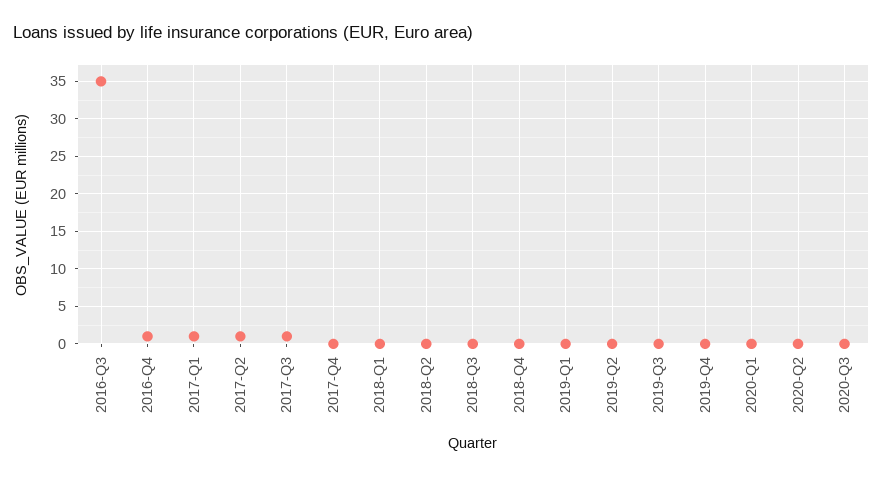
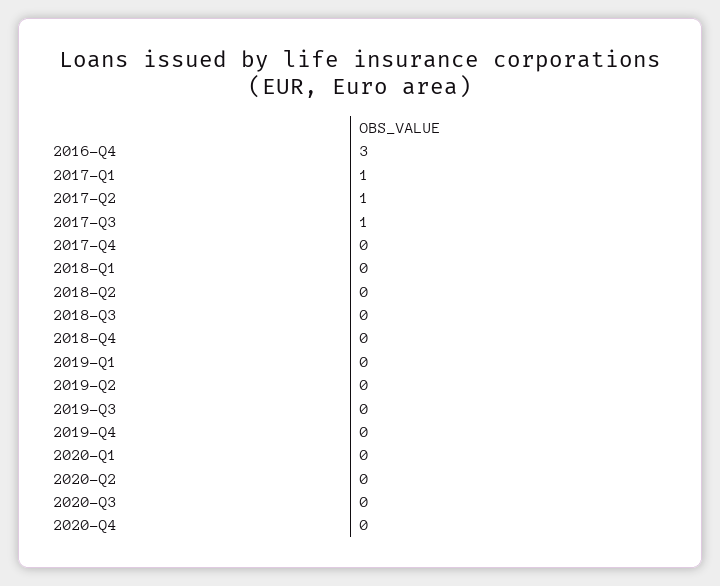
2016-Q3: 35 -> none
2016-Q4: 1 -> 3
2020-Q4: none -> 0

